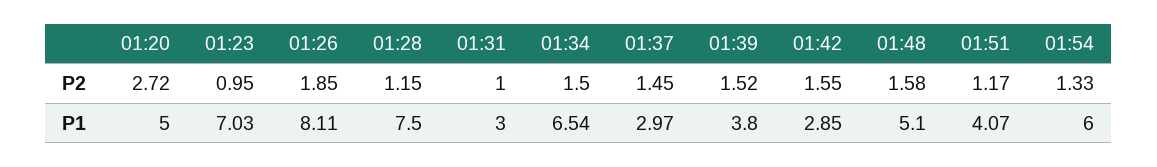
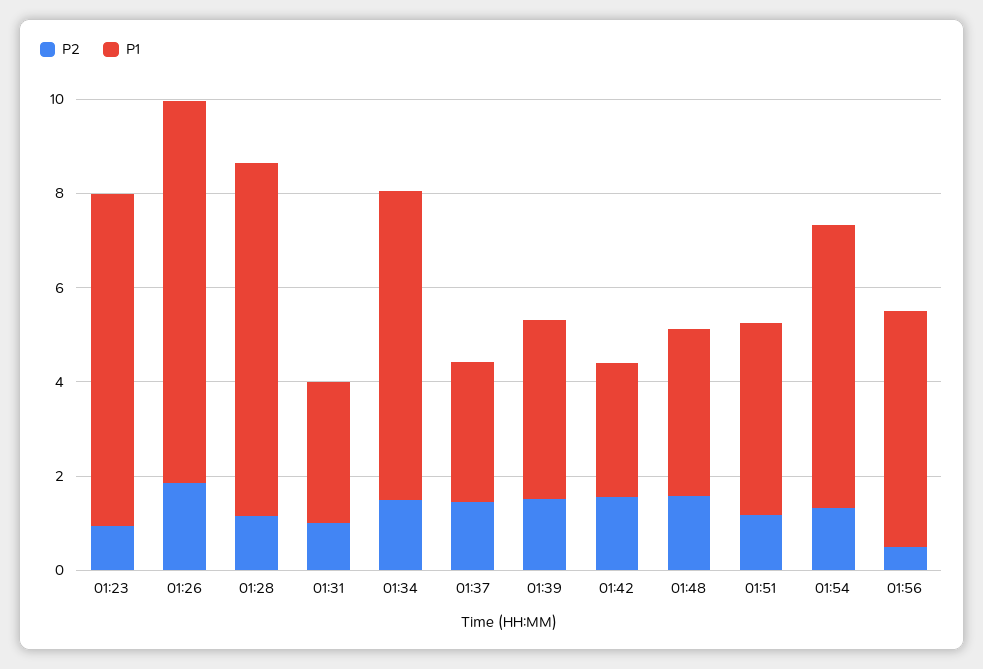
P2, 01:20: 2.72 -> none
P1, 01:20: 5 -> none
P1, 01:48: 5.1 -> 3.5
P2, 01:56: none -> 0.5
P1, 01:56: none -> 5

